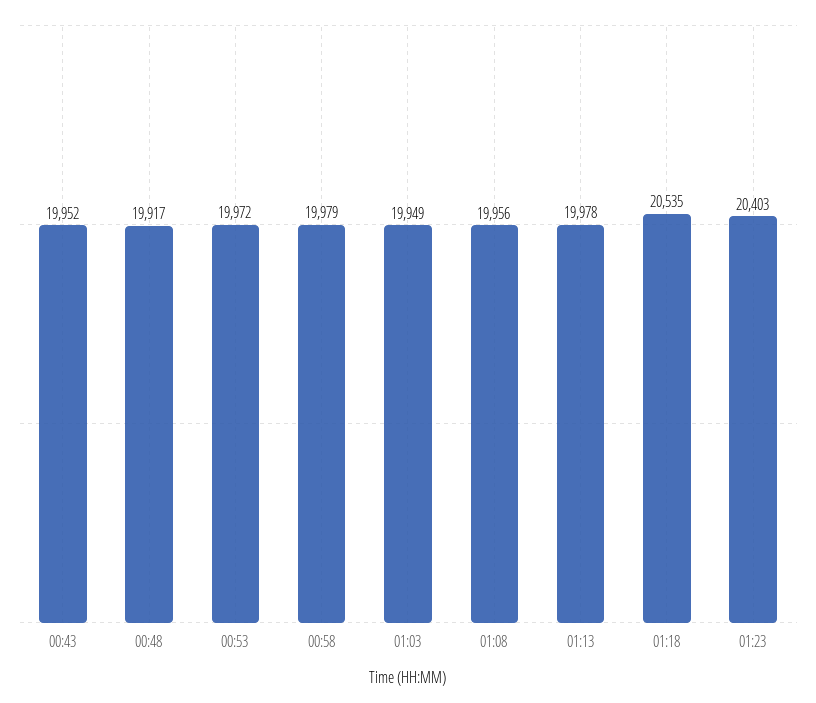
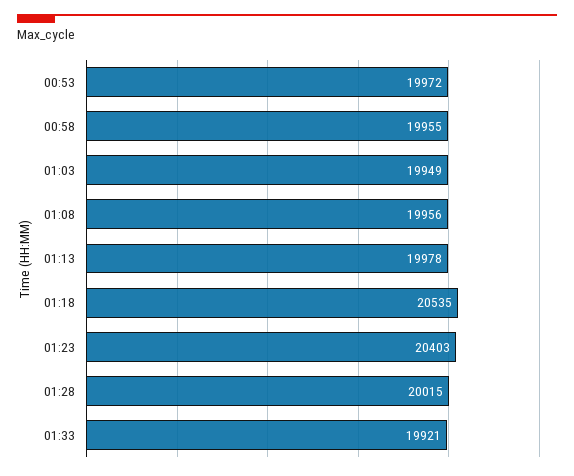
00:43: 19952 -> none
00:48: 19917 -> none
00:58: 19979 -> 19955
01:28: none -> 20015
01:33: none -> 19921

